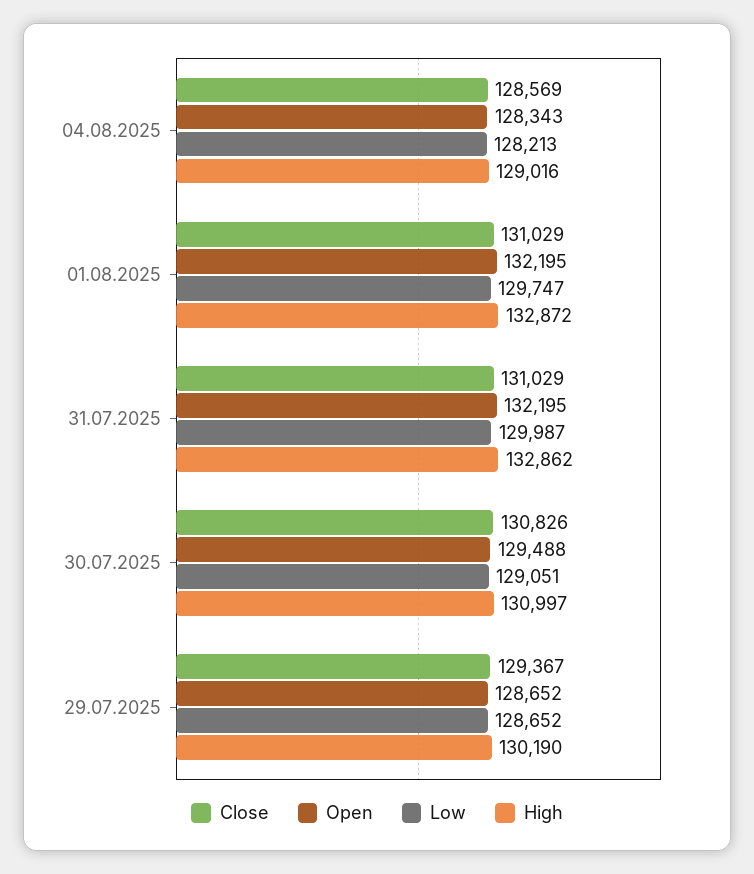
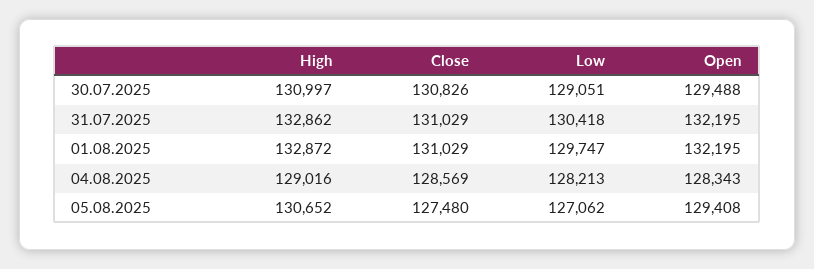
Low, 31.07.2025: 129987 -> 130418
Close, 29.07.2025: 129367 -> none
Open, 29.07.2025: 128652 -> none
Low, 29.07.2025: 128652 -> none
High, 29.07.2025: 130190 -> none
High, 05.08.2025: none -> 130652
Close, 05.08.2025: none -> 127480
Low, 05.08.2025: none -> 127062
Open, 05.08.2025: none -> 129408

